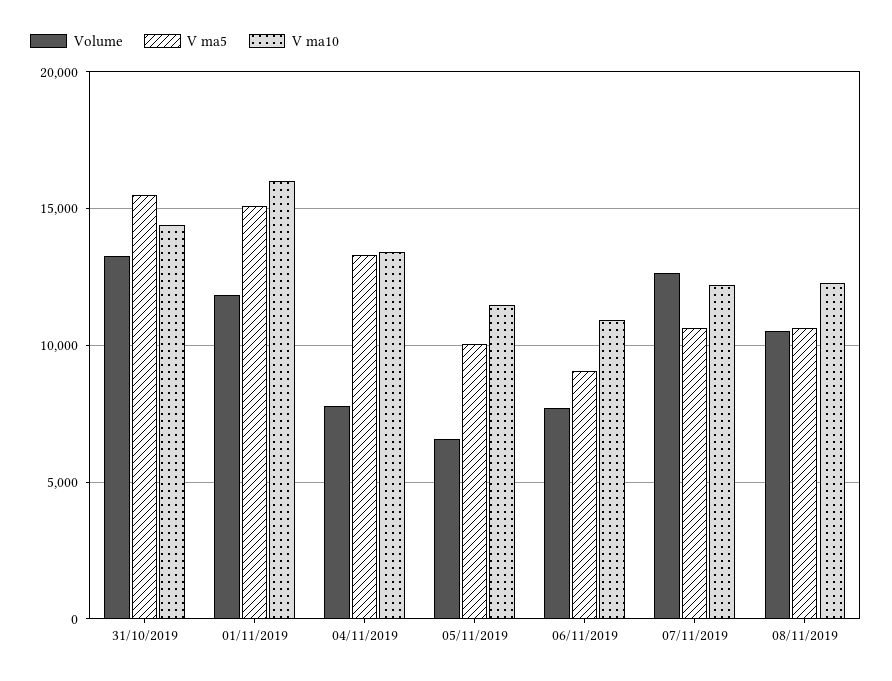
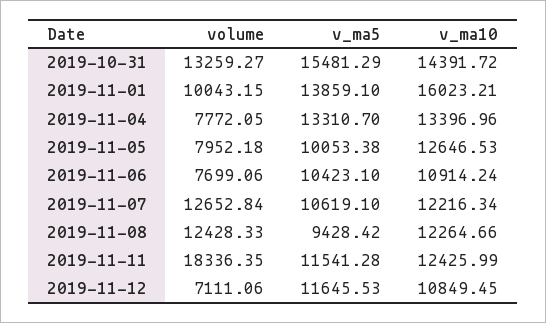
Volume, 01/11/2019: 12000 -> 10043.15
V ma5, 01/11/2019: 15000 -> 13859.1
Volume, 05/11/2019: 6500 -> 7952.18
V ma10, 05/11/2019: 11500 -> 12646.53
V ma5, 06/11/2019: 9000 -> 10423.1
Volume, 08/11/2019: 10500 -> 12428.33
V ma5, 08/11/2019: 10500 -> 9428.42
Volume, 2019-11-11: none -> 18336.35
V ma5, 2019-11-11: none -> 11541.28
V ma10, 2019-11-11: none -> 12425.99
Volume, 2019-11-12: none -> 7111.06
V ma5, 2019-11-12: none -> 11645.53
V ma10, 2019-11-12: none -> 10849.45

